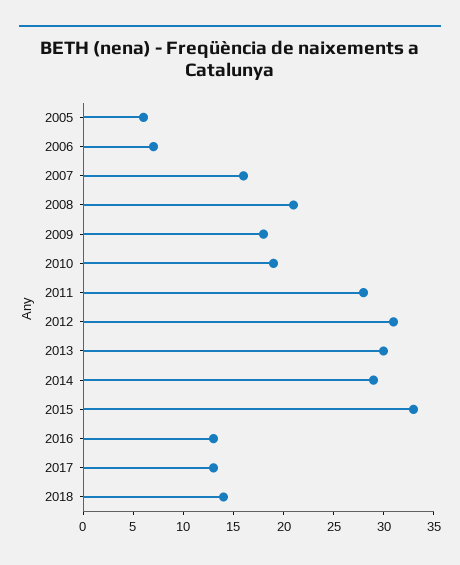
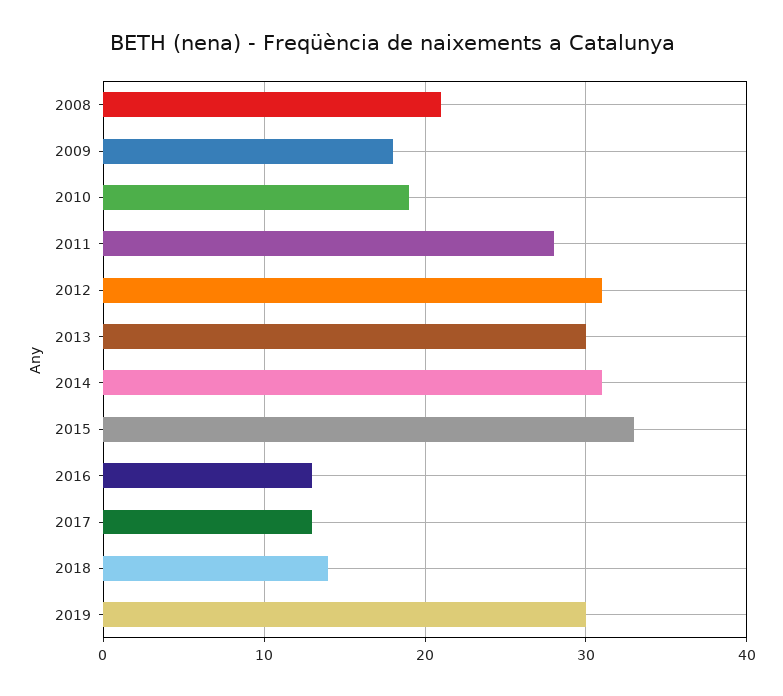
2005: 6 -> none
2006: 7 -> none
2007: 16 -> none
2014: 29 -> 31
2019: none -> 30

